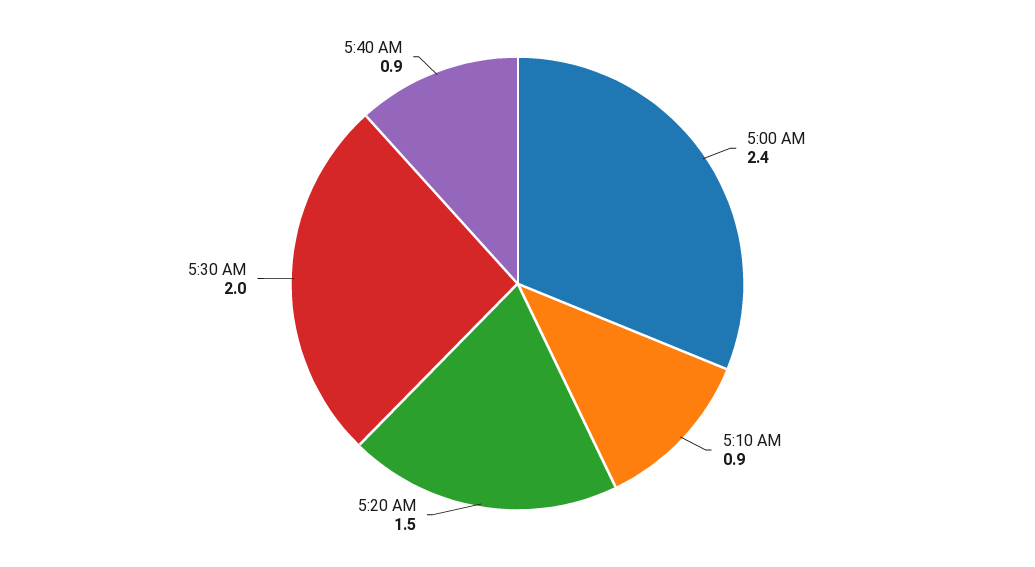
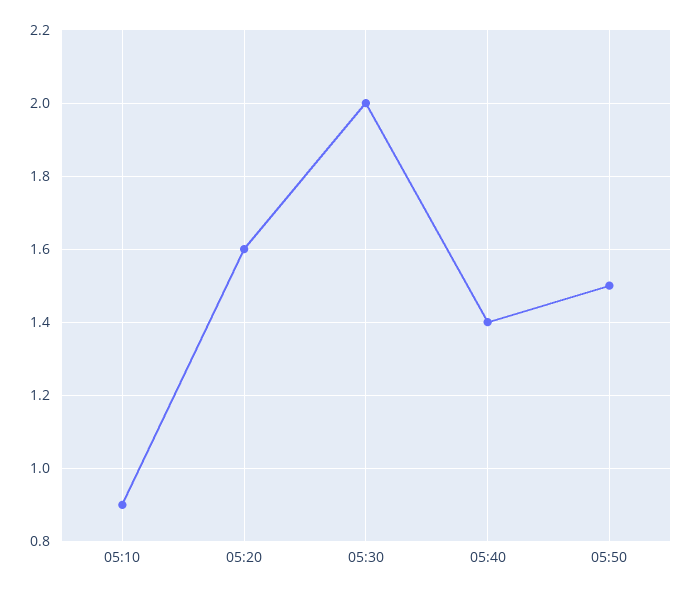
5:00 AM: 2.4 -> none
5:20 AM: 1.5 -> 1.6
5:40 AM: 0.9 -> 1.4
05:50: none -> 1.5

